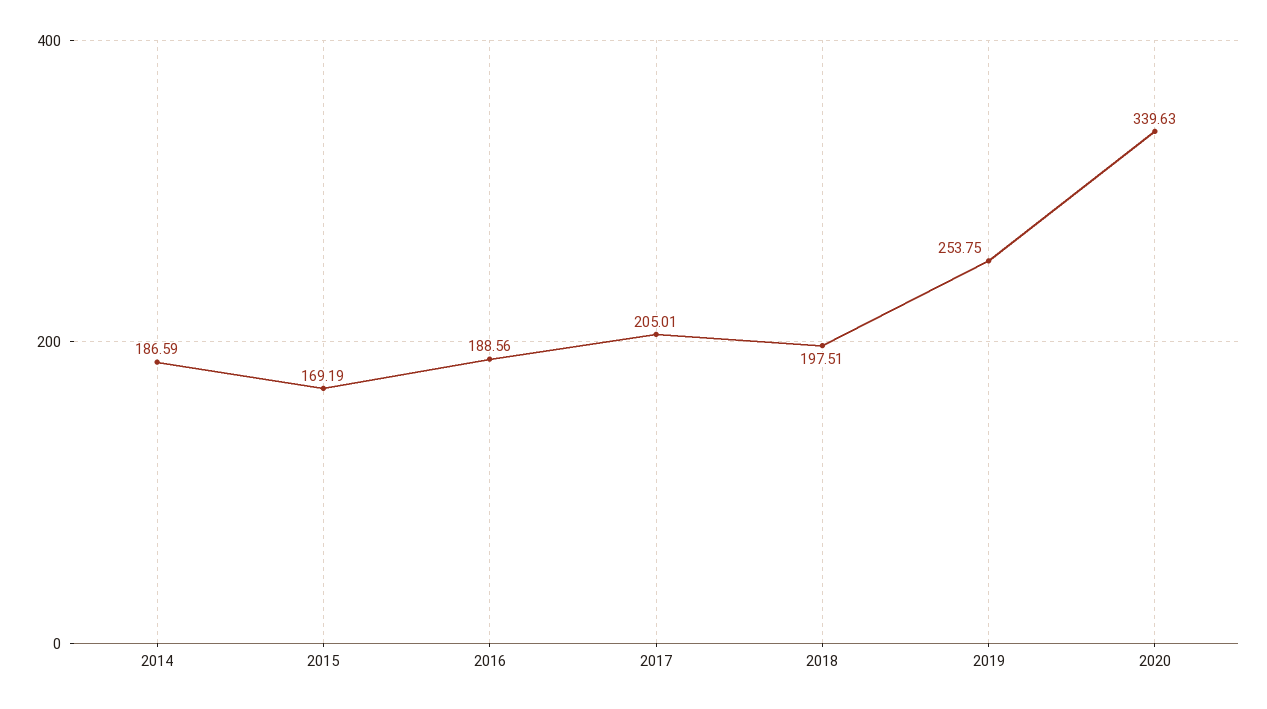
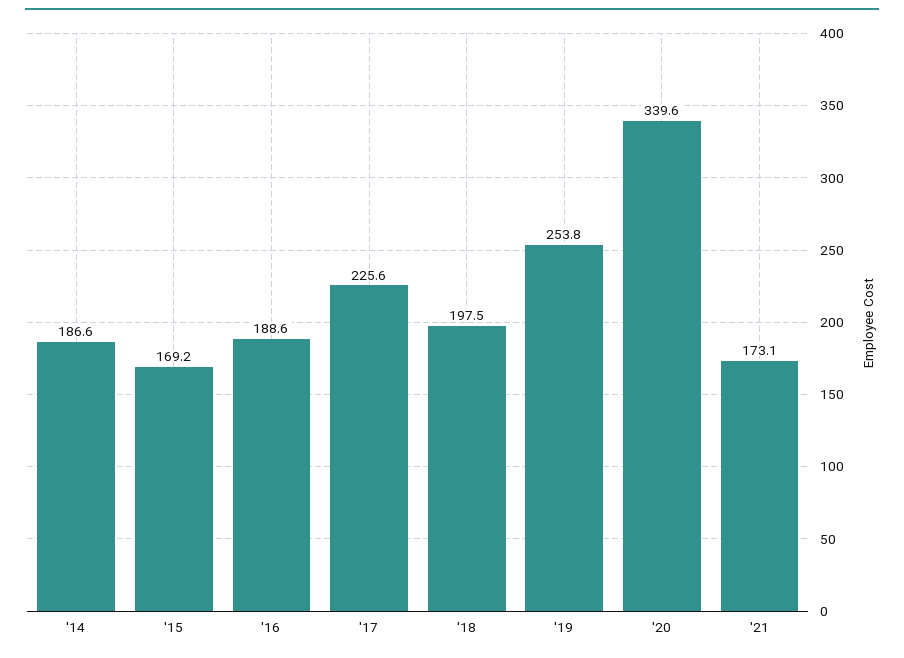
2017: 205.01 -> 225.6
'21: none -> 173.1

